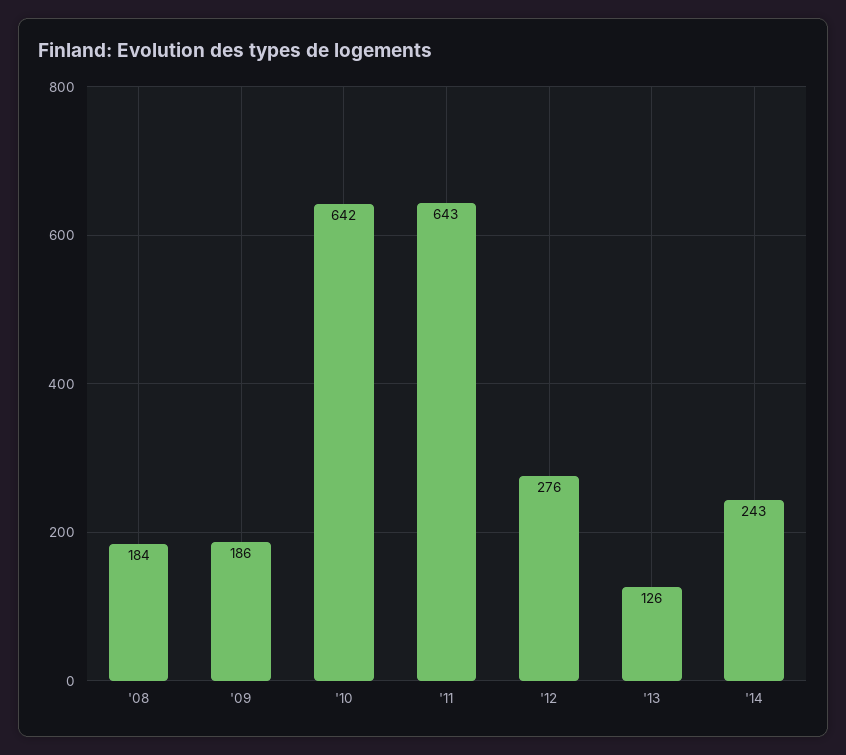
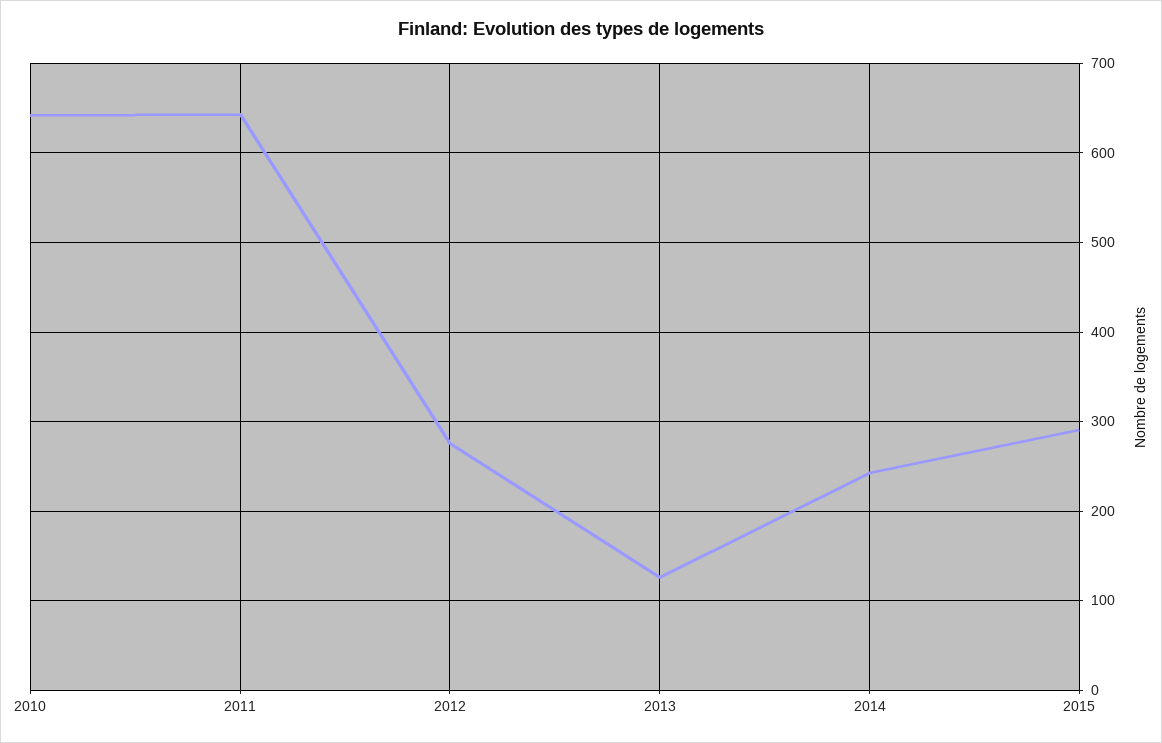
'08: 184 -> none
'09: 186 -> none
2015: none -> 290

